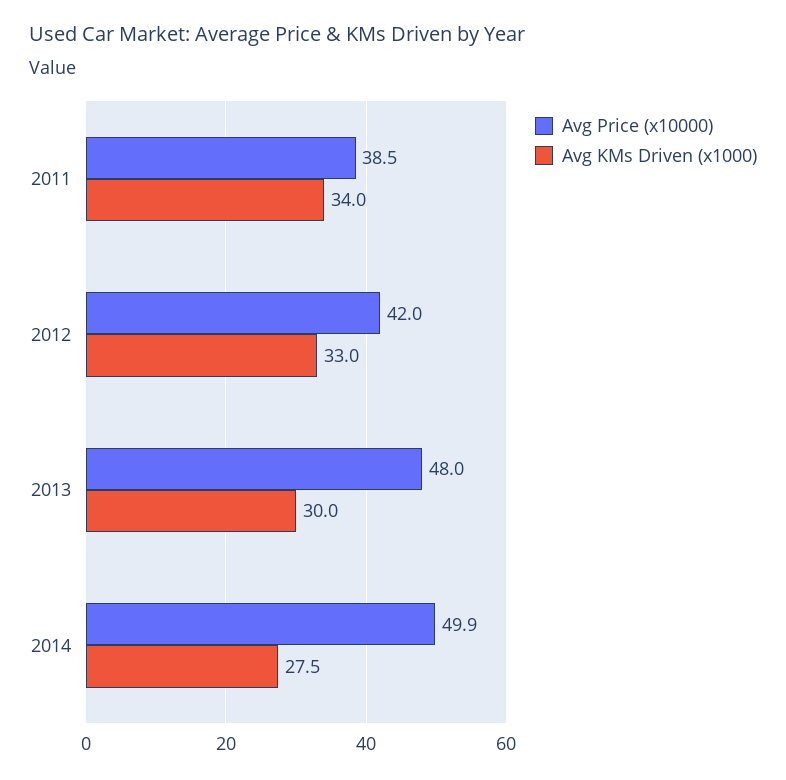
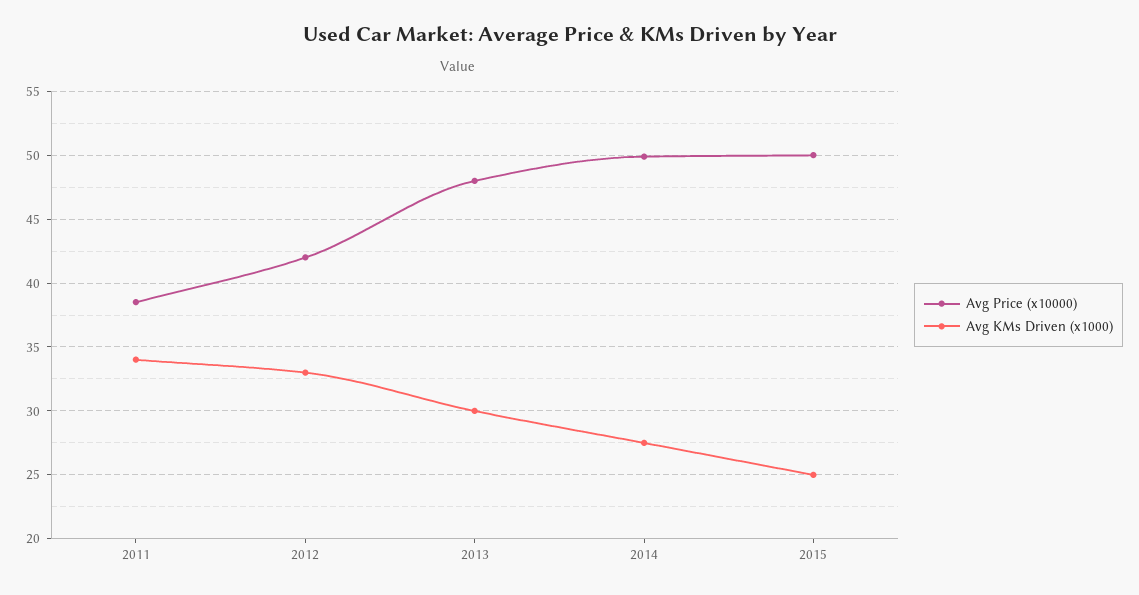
Avg Price (x10000), 2015: none -> 50
Avg KMs Driven (x1000), 2015: none -> 25

